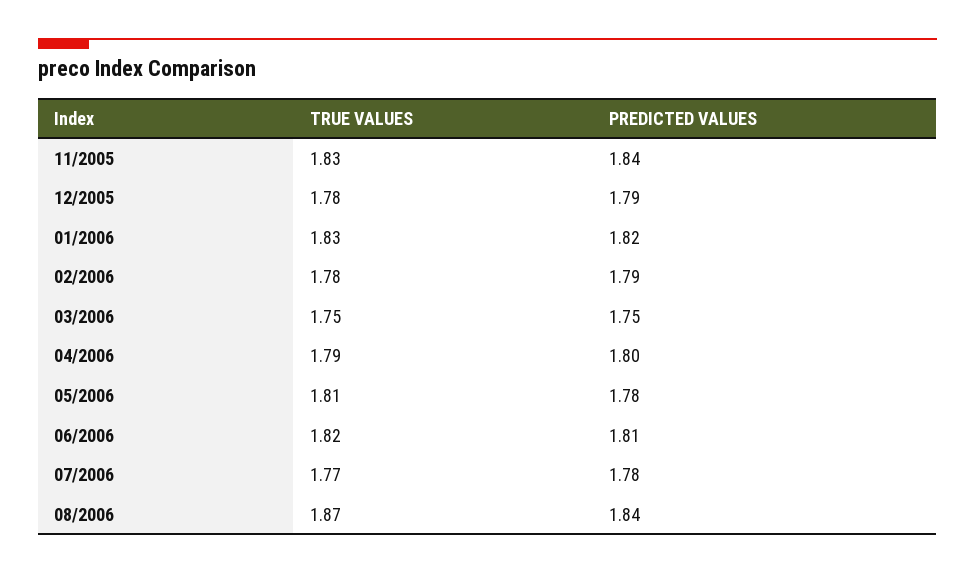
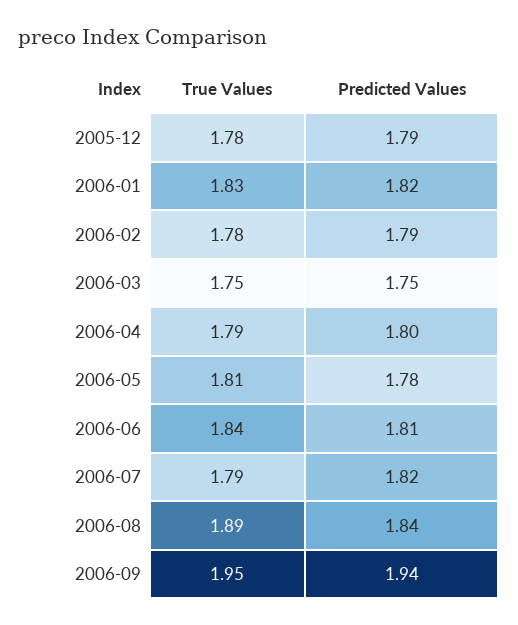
TRUE VALUES, 11/2005: 1.83 -> none
PREDICTED VALUES, 11/2005: 1.84 -> none
TRUE VALUES, 06/2006: 1.82 -> 1.84
TRUE VALUES, 07/2006: 1.77 -> 1.79
PREDICTED VALUES, 07/2006: 1.78 -> 1.82
TRUE VALUES, 08/2006: 1.87 -> 1.89
TRUE VALUES, 2006-09: none -> 1.95
PREDICTED VALUES, 2006-09: none -> 1.94

